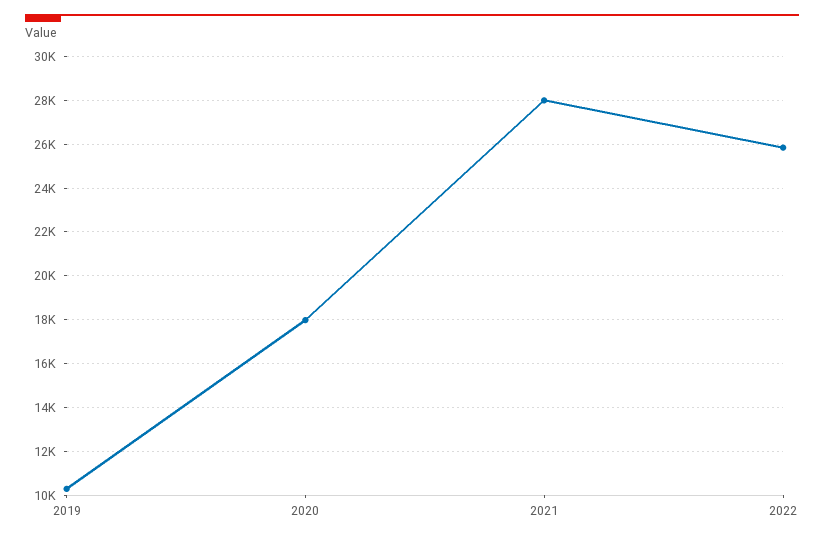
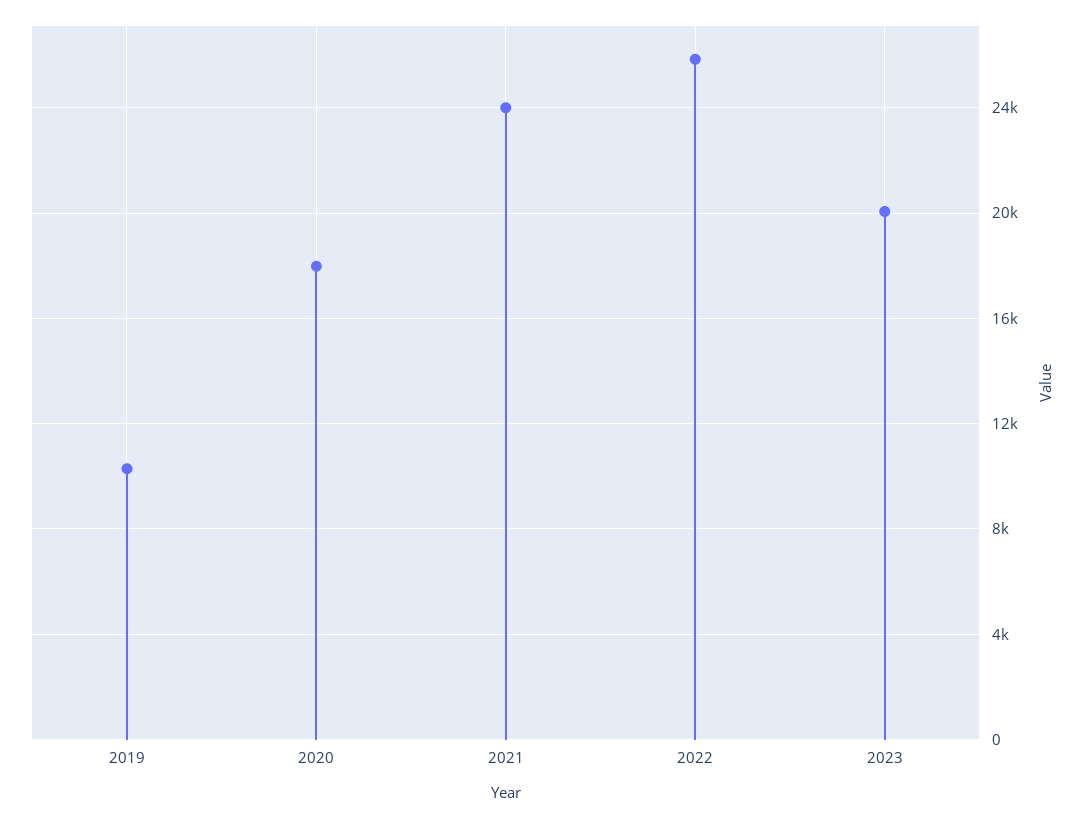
2021: 28000 -> 24000
2023: none -> 20000

